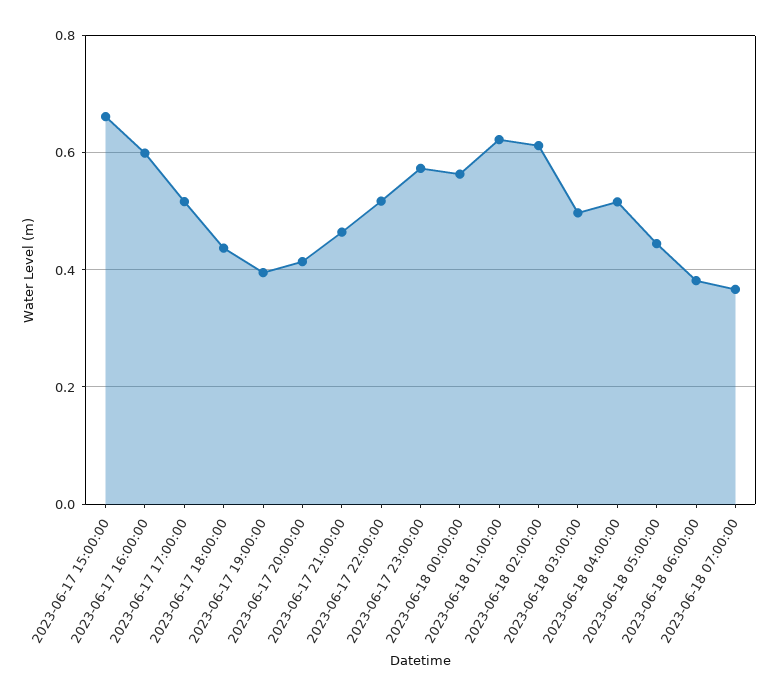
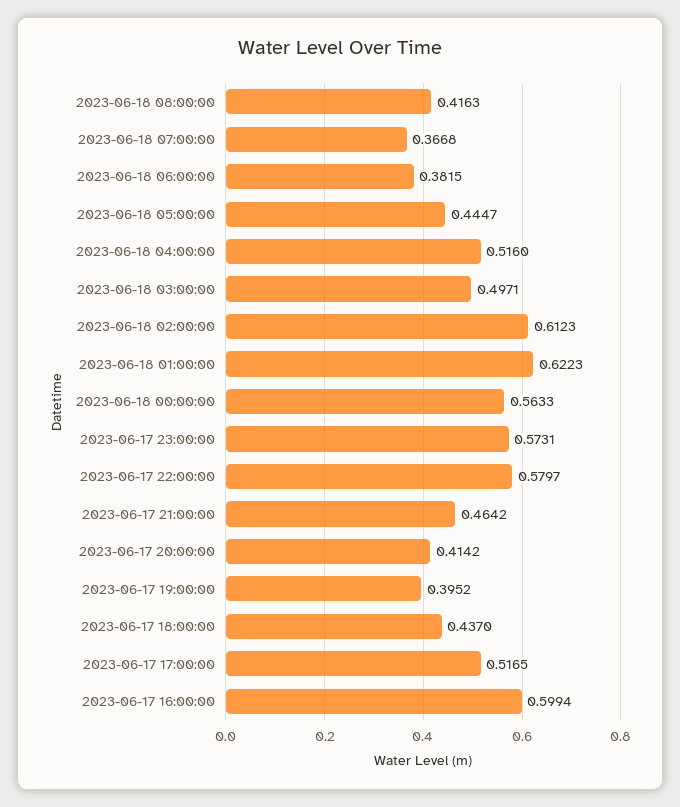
2023-06-17 15:00:00: 0.66 -> none
2023-06-17 22:00:00: 0.52 -> 0.5797
2023-06-18 08:00:00: none -> 0.4163

